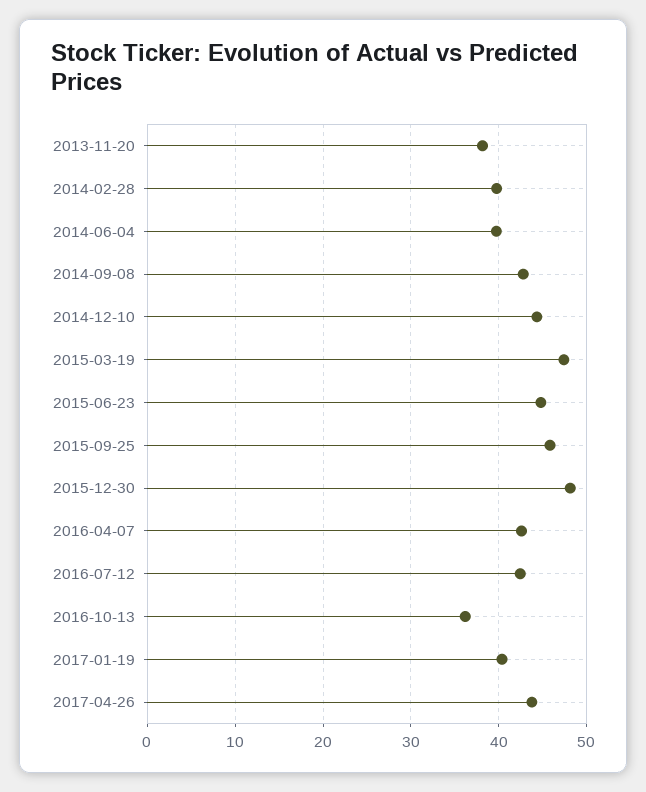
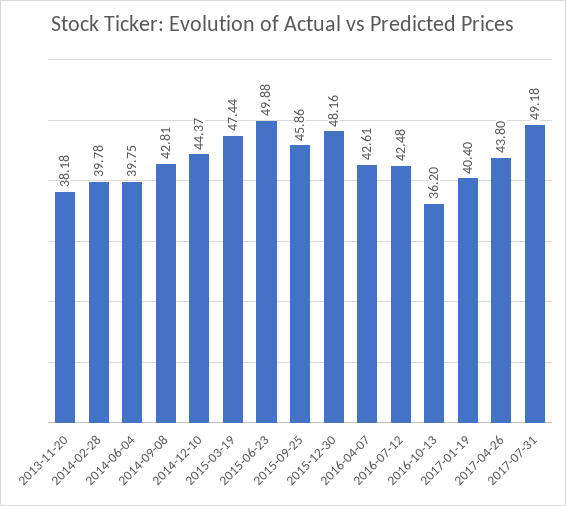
2015-06-23: 45 -> 49.88
2017-07-31: none -> 49.18

